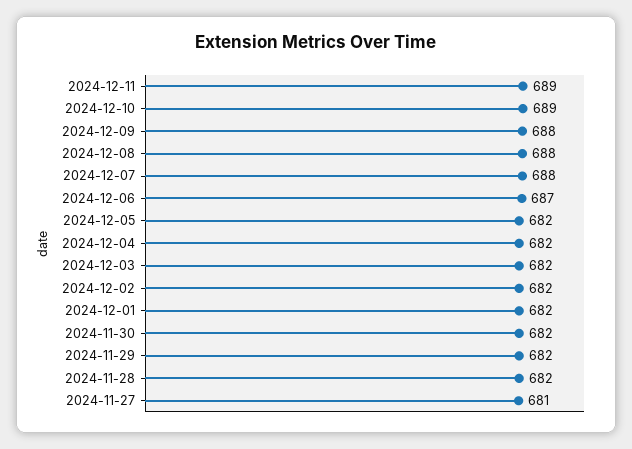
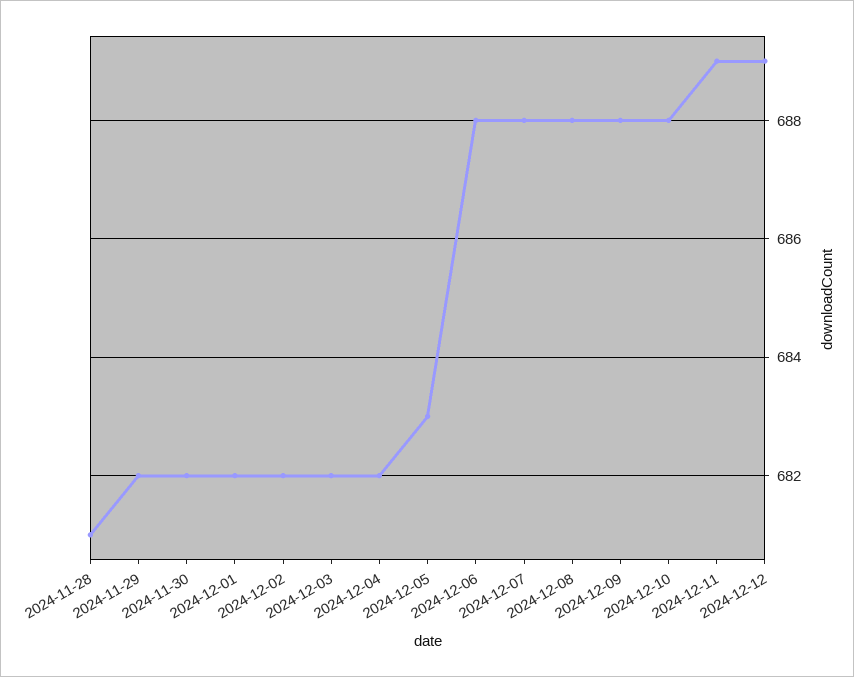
2024-12-10: 689 -> 688
2024-12-06: 687 -> 688
2024-12-05: 682 -> 683
2024-11-28: 682 -> 681
2024-11-27: 681 -> none
2024-12-12: none -> 689

